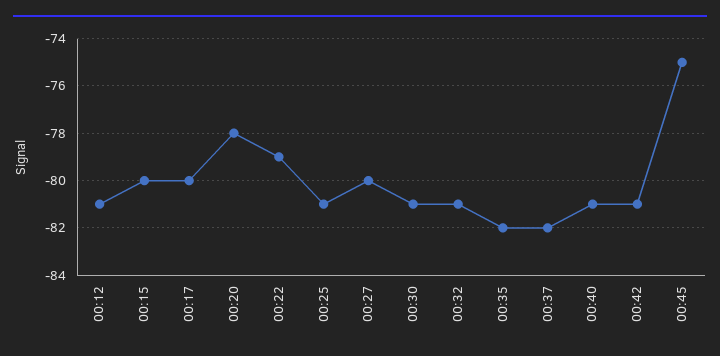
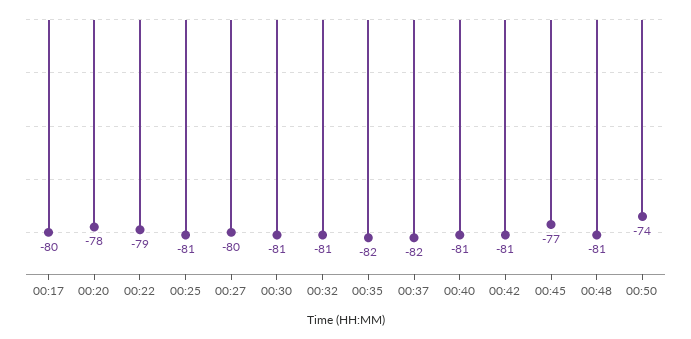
00:12: -81 -> none
00:15: -80 -> none
00:45: -75 -> -77
00:48: none -> -81
00:50: none -> -74

